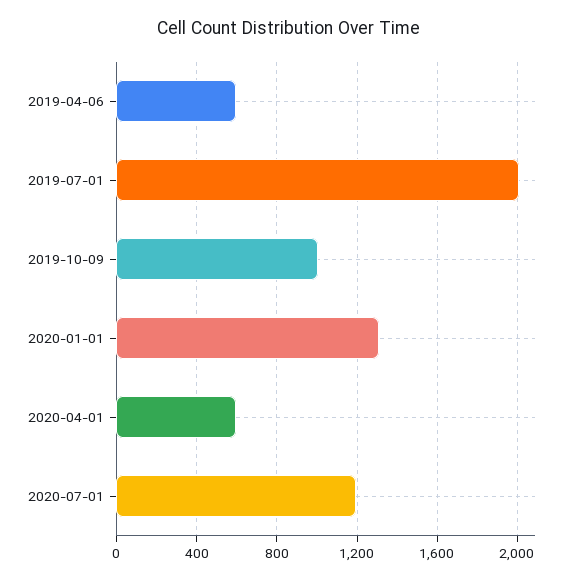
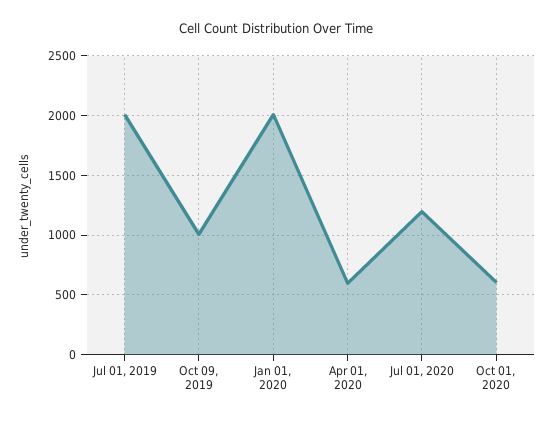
2019-04-06: 600 -> none
2020-01-01: 1300 -> 2000
Oct 01, 2020: none -> 600

